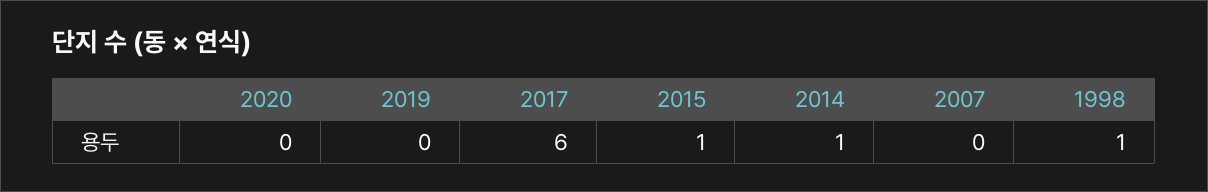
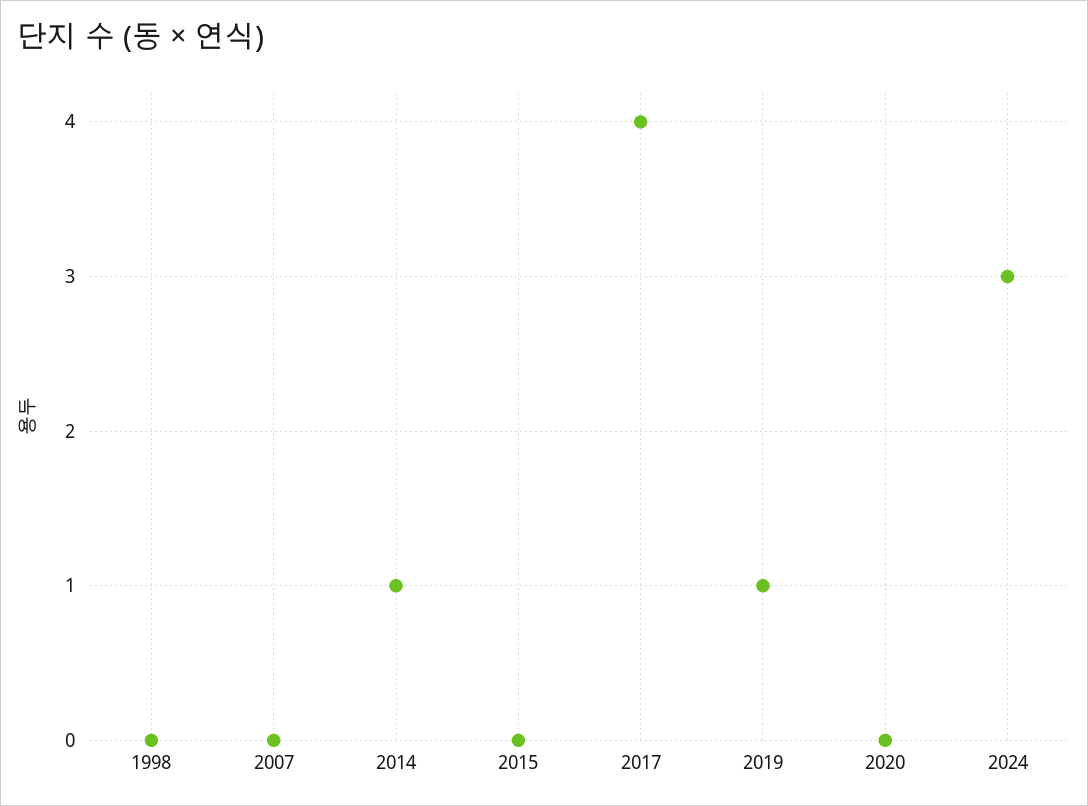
2019: 0 -> 1
2017: 6 -> 4
2015: 1 -> 0
1998: 1 -> 0
2024: none -> 3

